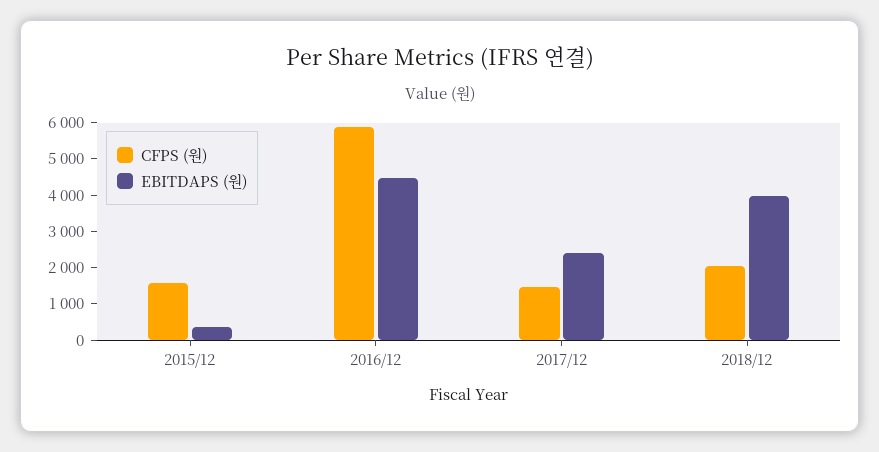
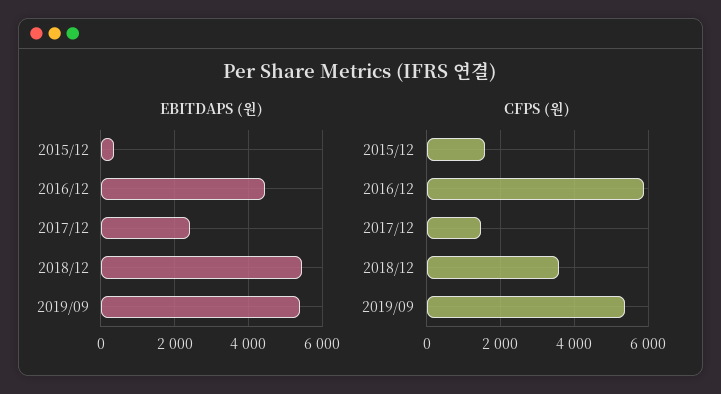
CFPS (원), 2018/12: 2000 -> 3600
EBITDAPS (원), 2018/12: 4000 -> 5400
EBITDAPS (원), 2019/09: none -> 5400
CFPS (원), 2019/09: none -> 5400

